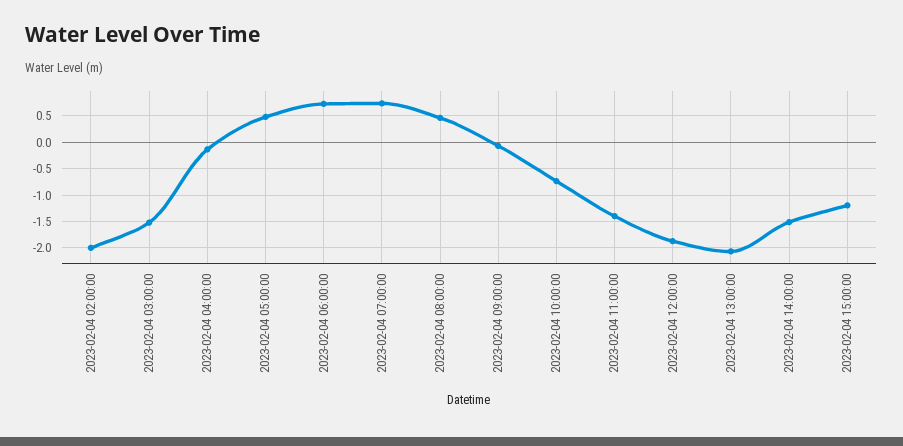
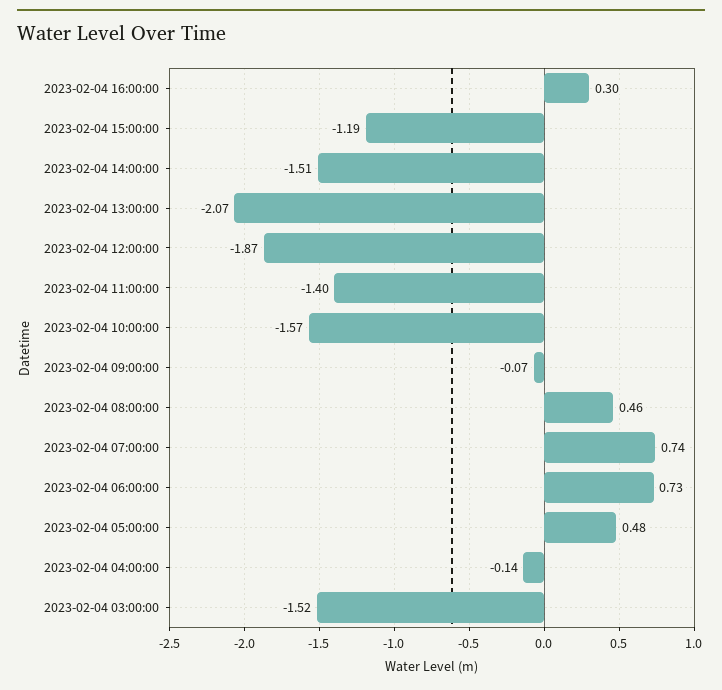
2023-02-04 02:00:00: -2 -> none
2023-02-04 10:00:00: -0.75 -> -1.57
2023-02-04 16:00:00: none -> 0.3

